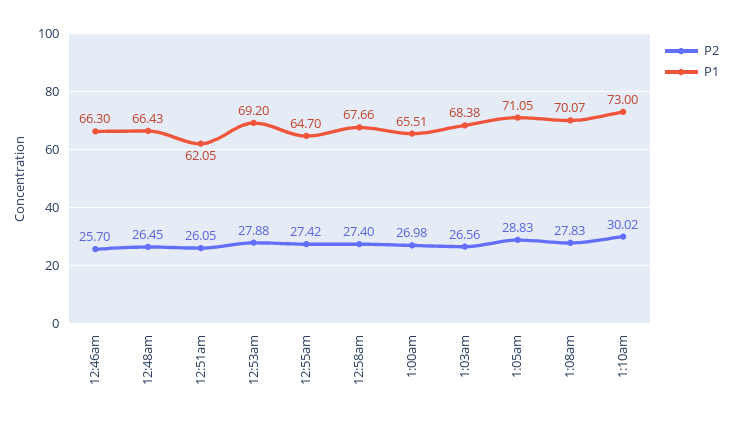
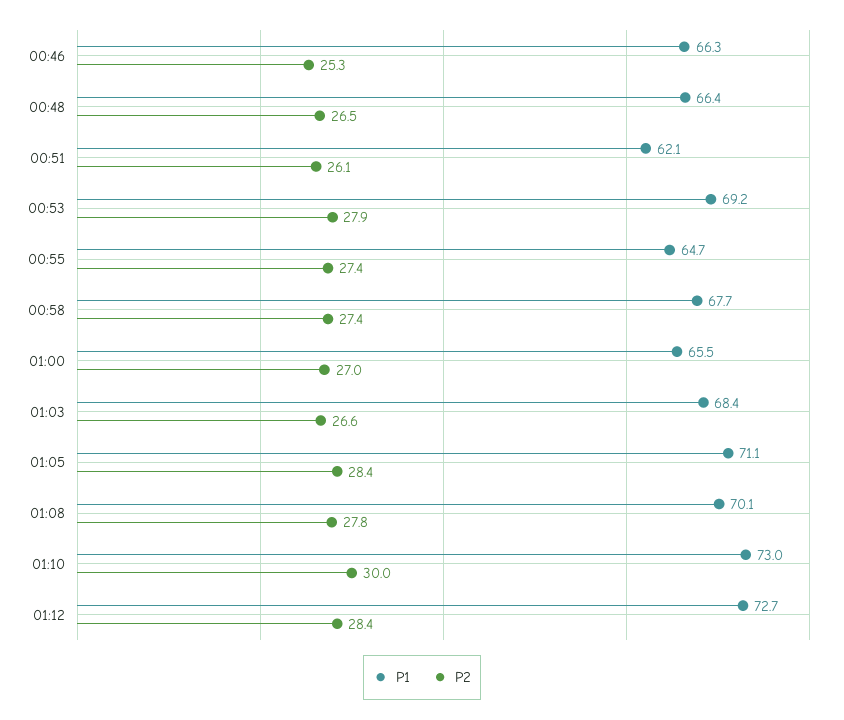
P2, 12:46am: 25.7 -> 25.3
P2, 1:05am: 28.83 -> 28.4
P1, 01:12: none -> 72.7
P2, 01:12: none -> 28.4

